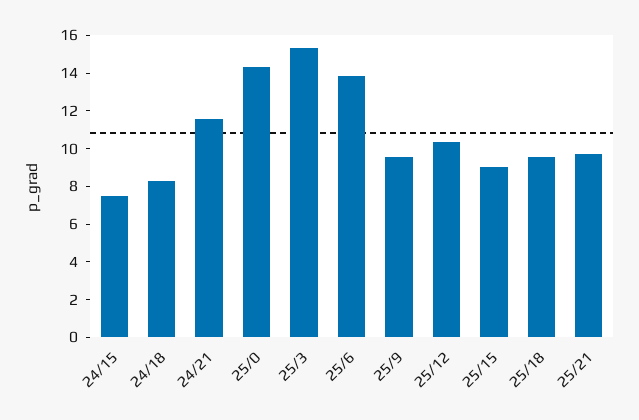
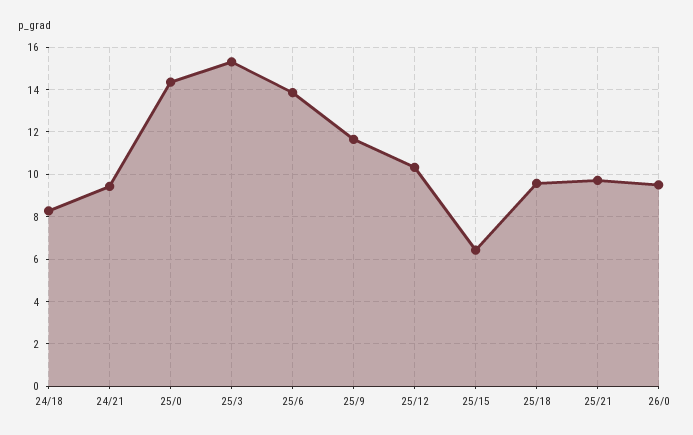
24/15: 7.5 -> none
24/21: 11.5 -> 9.5
25/9: 9.5 -> 11.5
25/15: 9 -> 6.5
26/0: none -> 9.5

